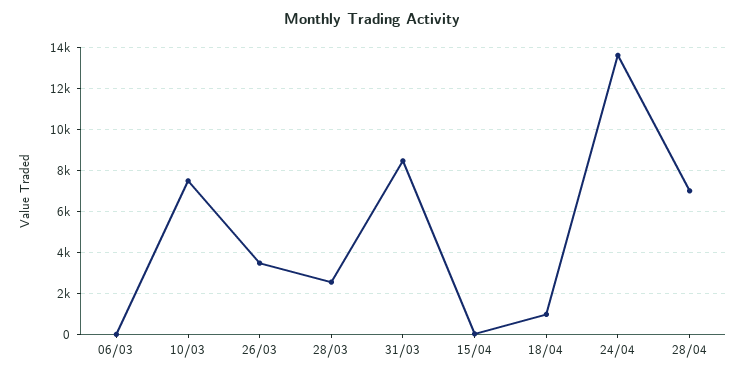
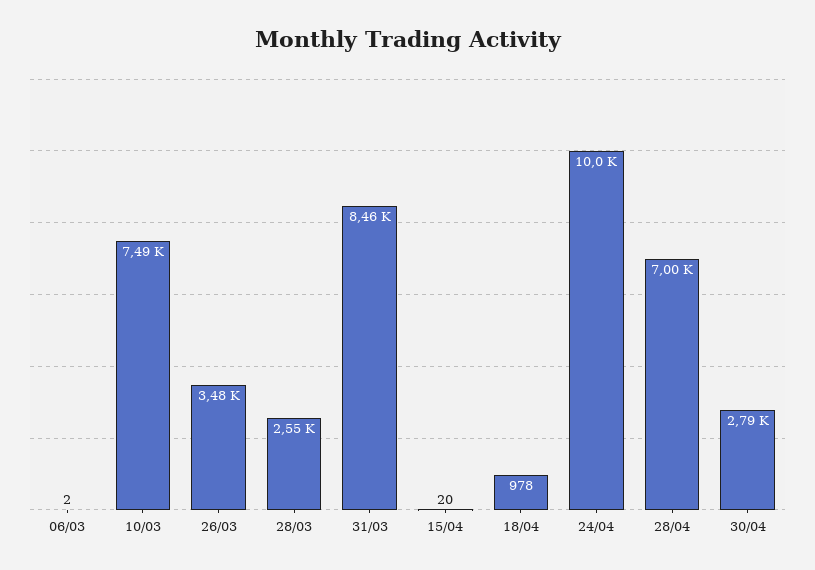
24/04: 13500 -> 10000
30/04: none -> 2790

